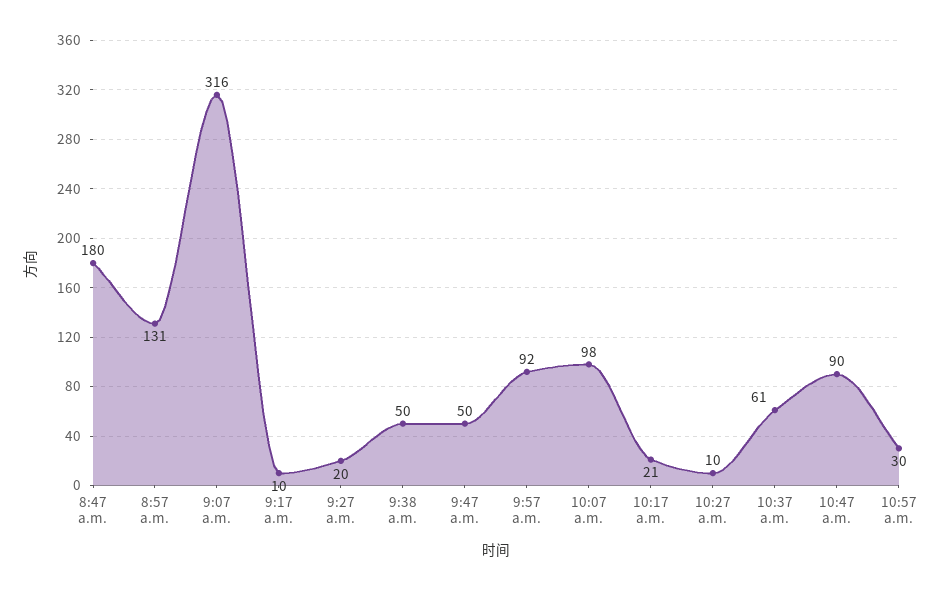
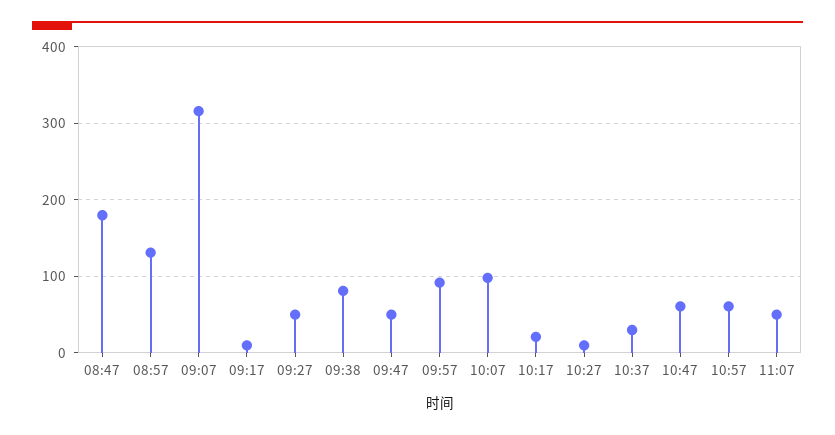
9:27 a.m.: 20 -> 50
9:38 a.m.: 50 -> 80
10:37 a.m.: 61 -> 30
10:47 a.m.: 90 -> 60
10:57 a.m.: 30 -> 60
11:07: none -> 50

